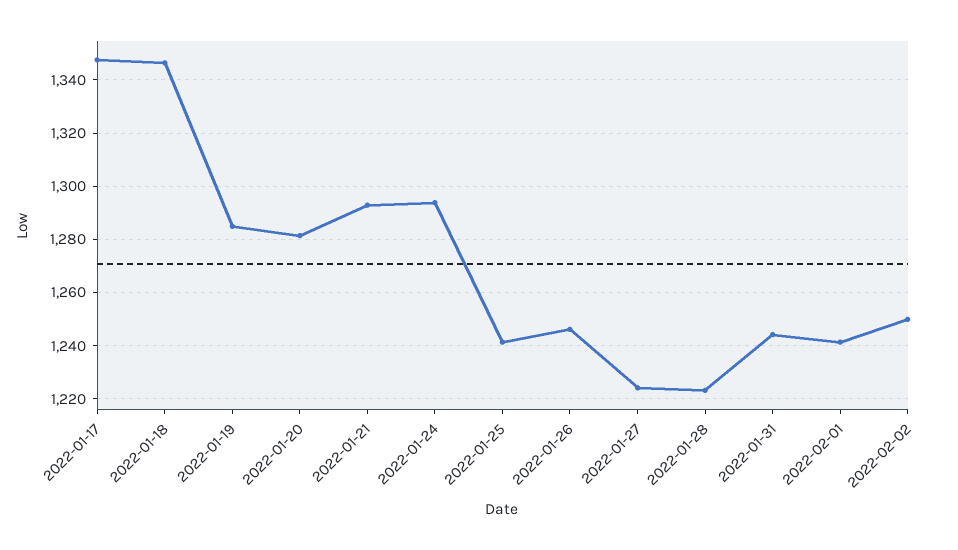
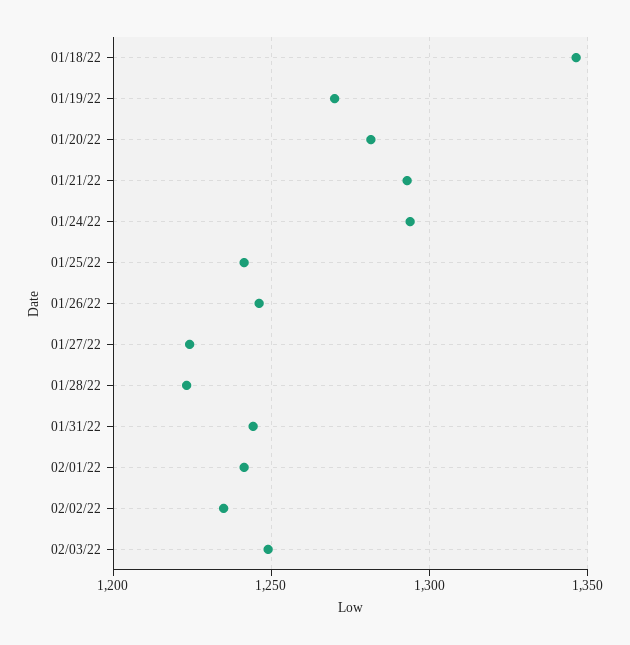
2022-01-17: 1347.5 -> none
2022-01-19: 1285 -> 1270
2022-02-02: 1250 -> 1235
02/03/22: none -> 1250

